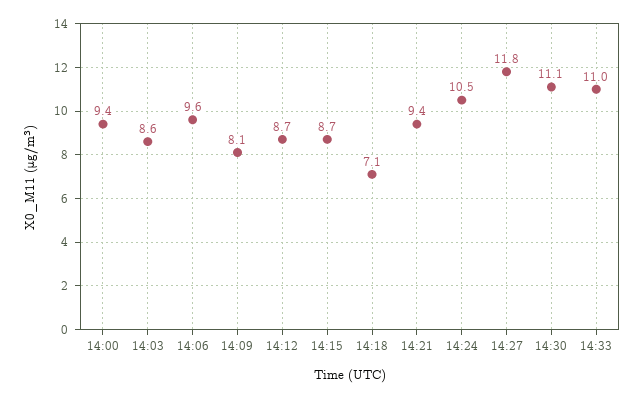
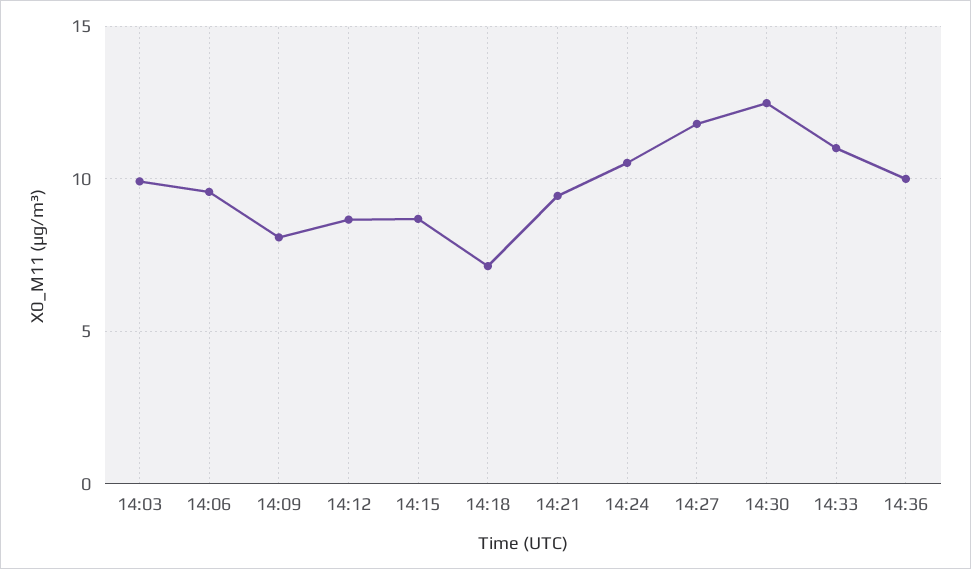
14:00: 9.4 -> none
14:03: 8.6 -> 10
14:30: 11.1 -> 12.5
14:36: none -> 10

